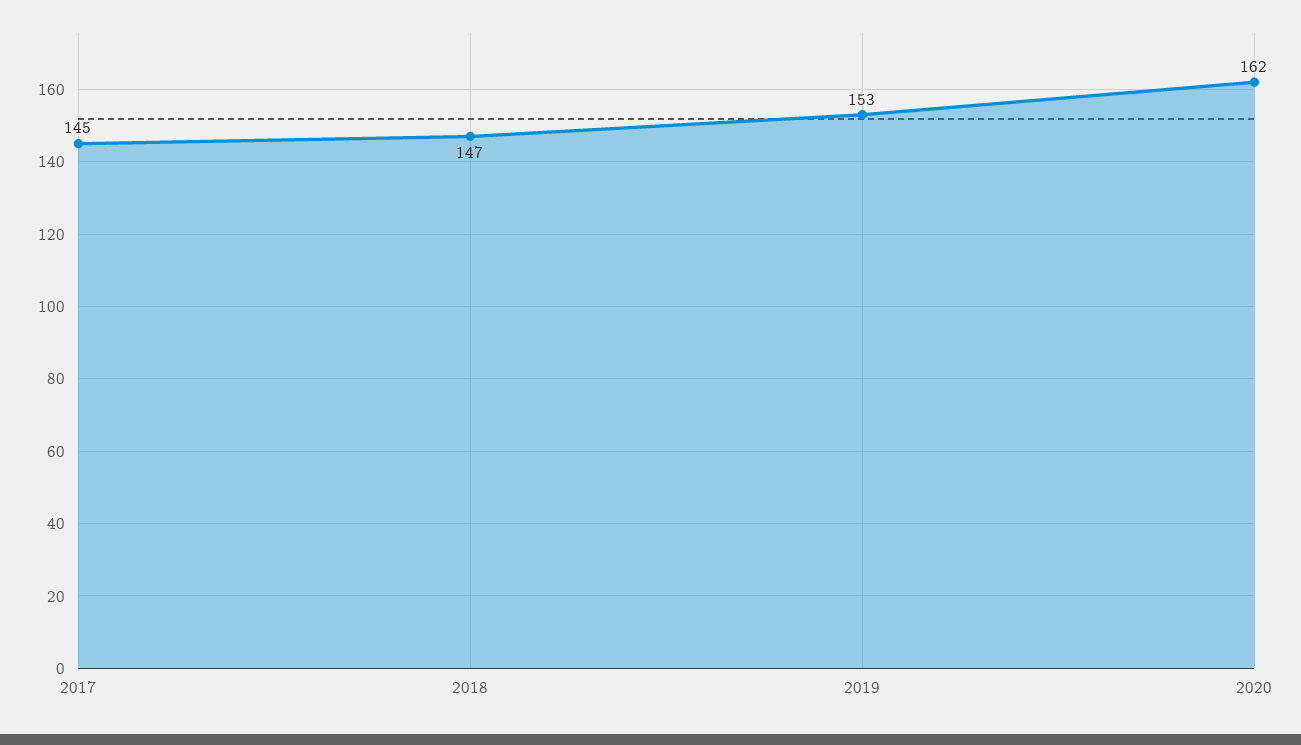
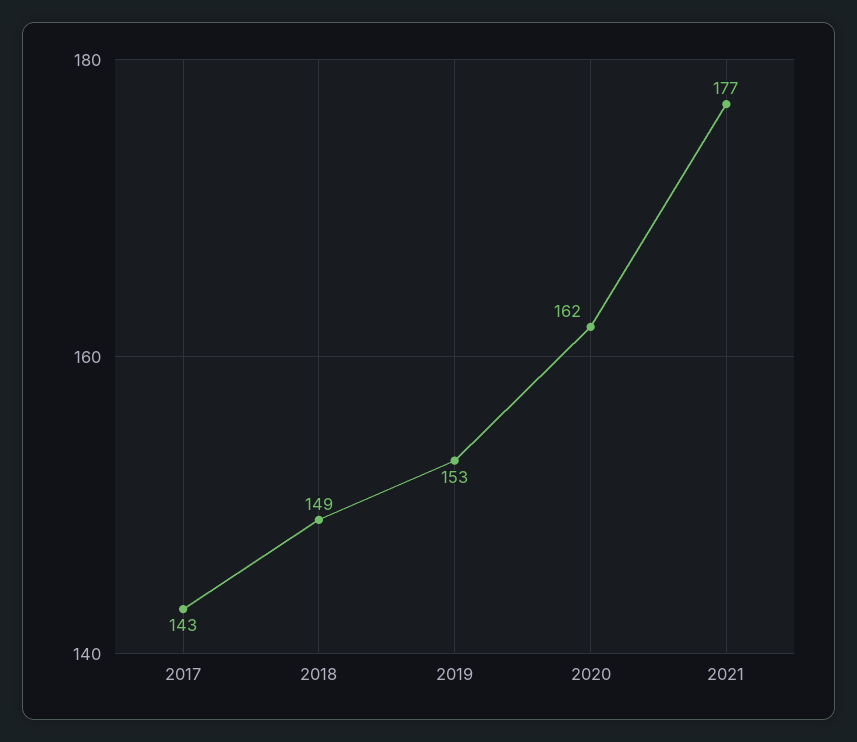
2017: 145 -> 143
2018: 147 -> 149
2021: none -> 177

